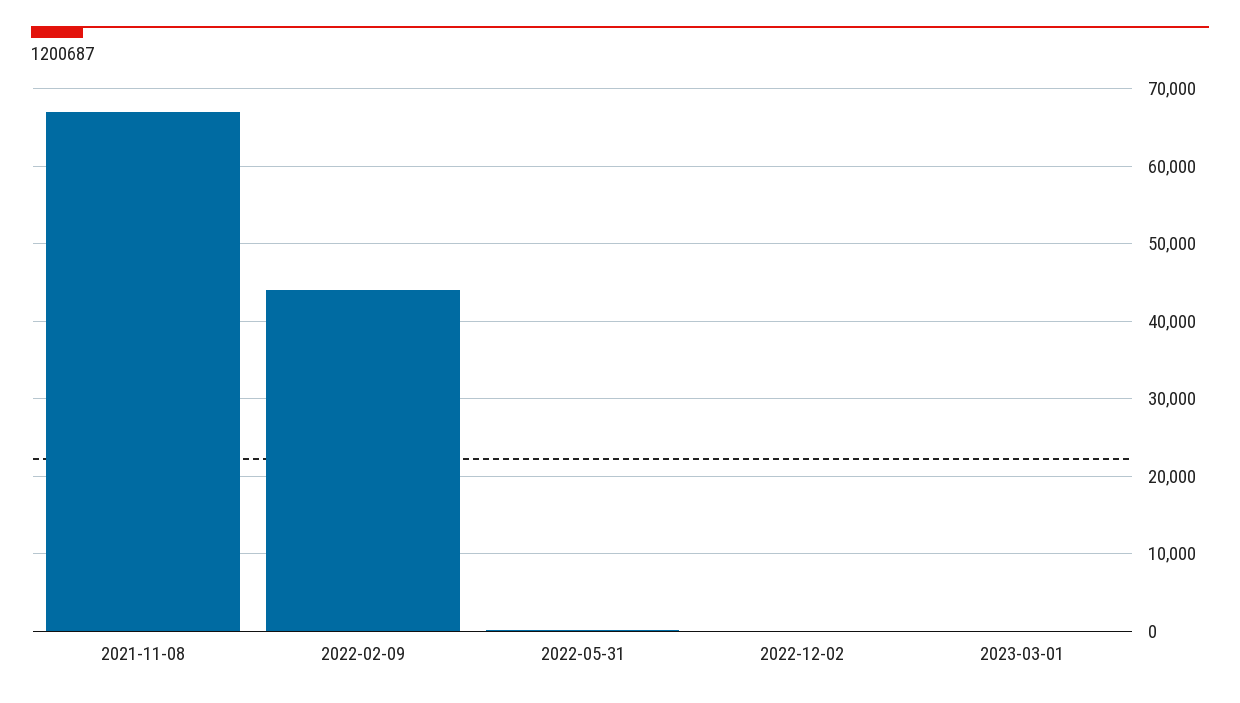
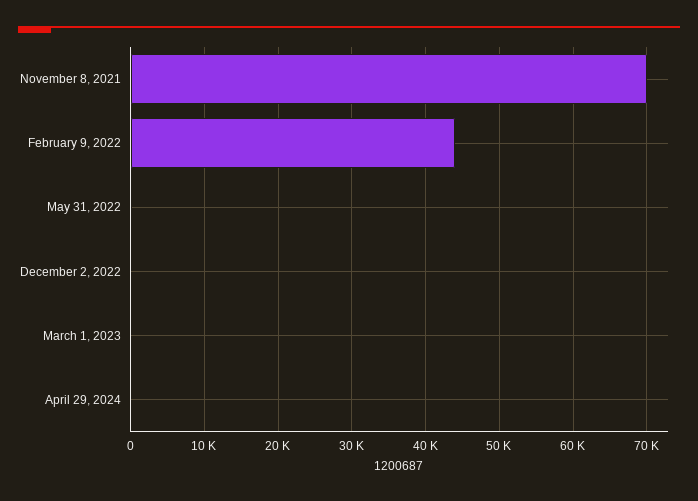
2021-11-08: 67000 -> 70000
April 29, 2024: none -> 0

